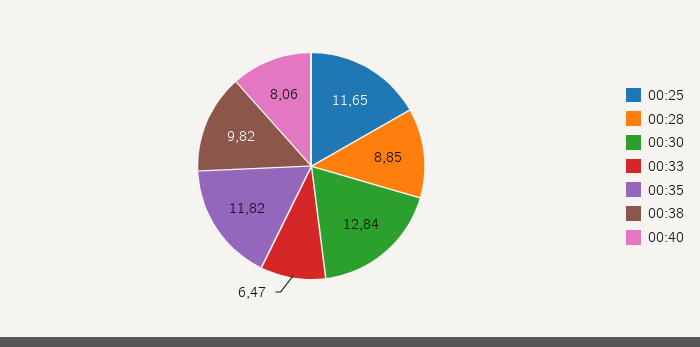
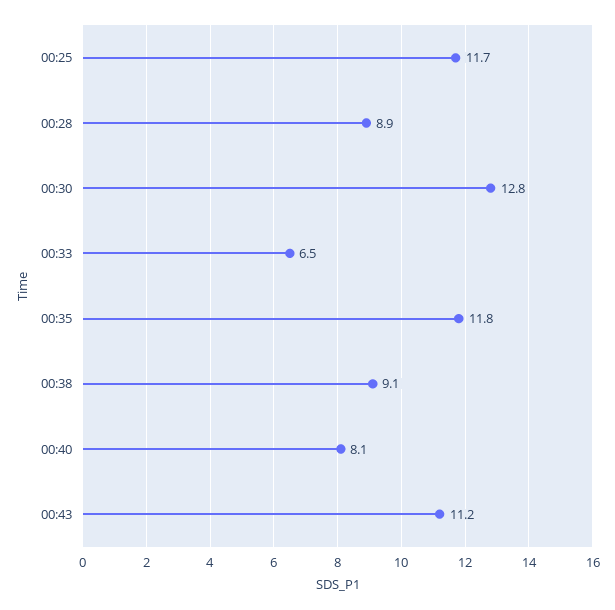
00:38: 9.82 -> 9.1
00:43: none -> 11.2

